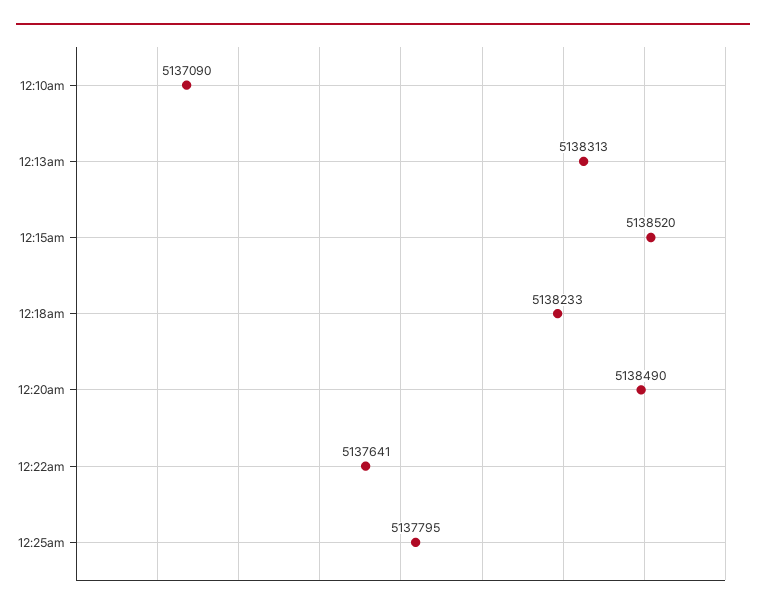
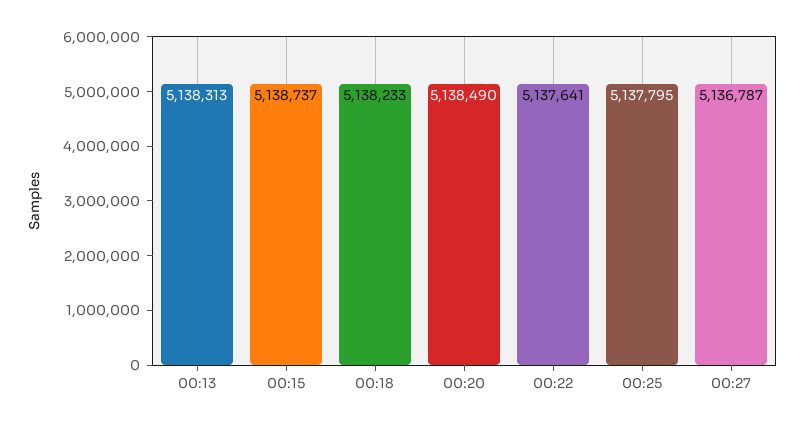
12:10am: 5137090 -> none
12:15am: 5138520 -> 5138737
00:27: none -> 5136787

